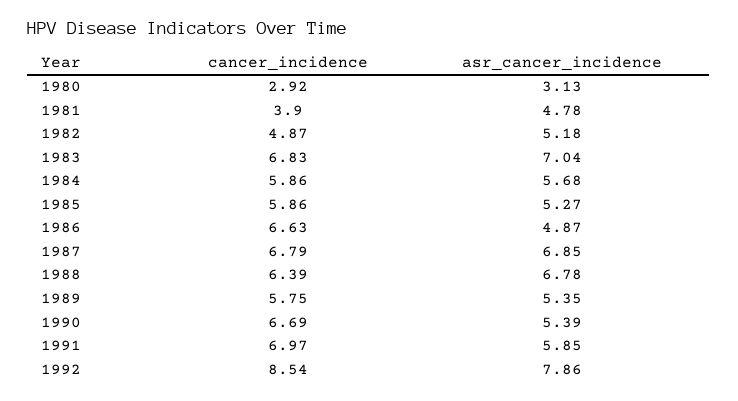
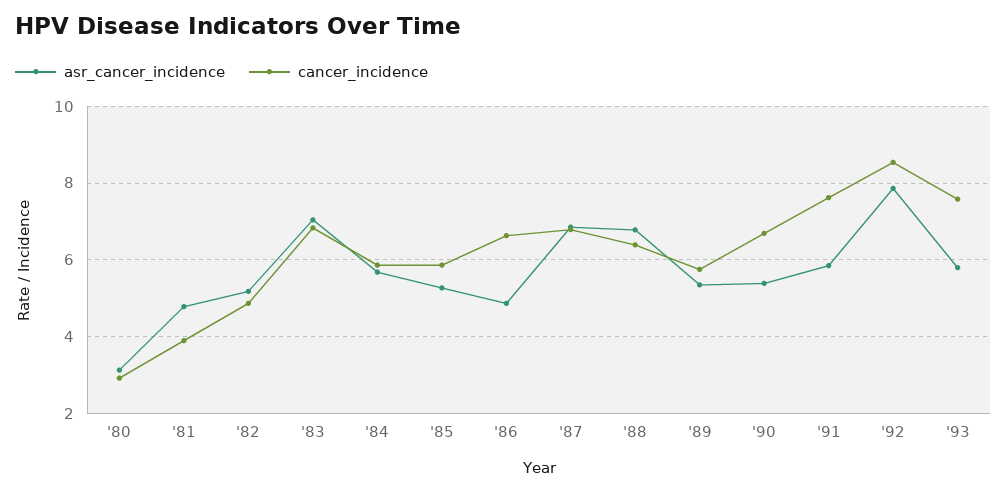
cancer_incidence, 1991: 6.97 -> 7.6
asr_cancer_incidence, '93: none -> 5.8
cancer_incidence, '93: none -> 7.6

